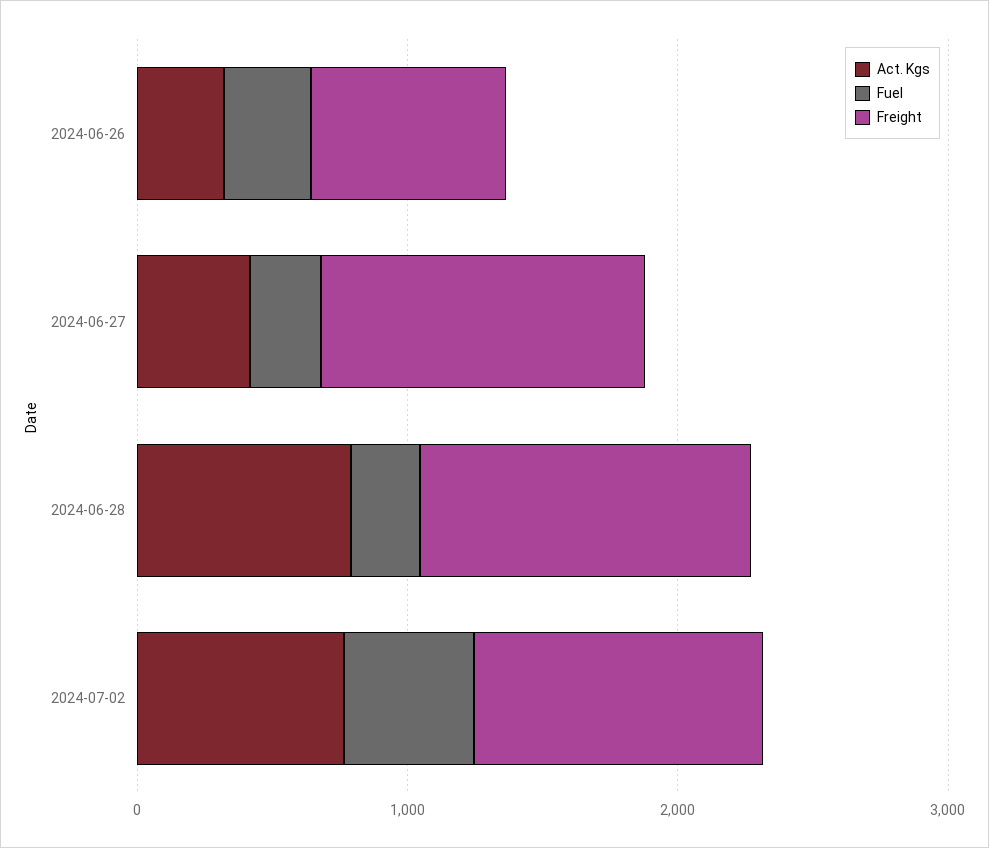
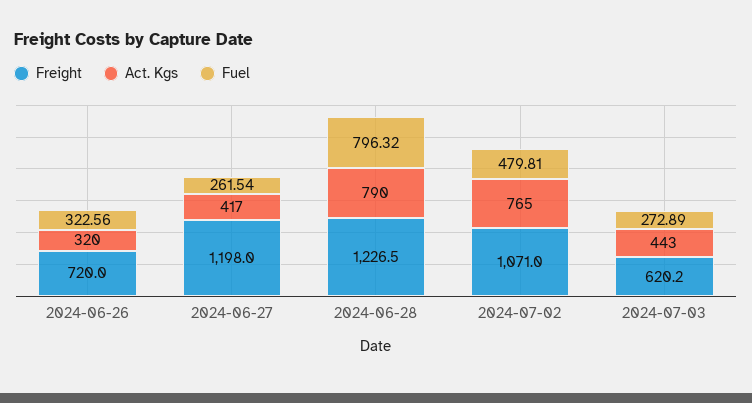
Fuel, 2024-06-28: 200 -> 796.32
Freight, 2024-07-03: none -> 620.2
Act. Kgs, 2024-07-03: none -> 443
Fuel, 2024-07-03: none -> 272.89

